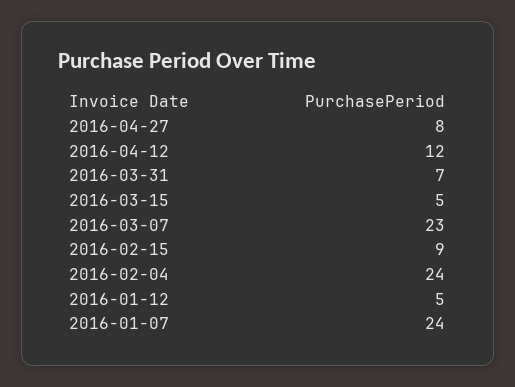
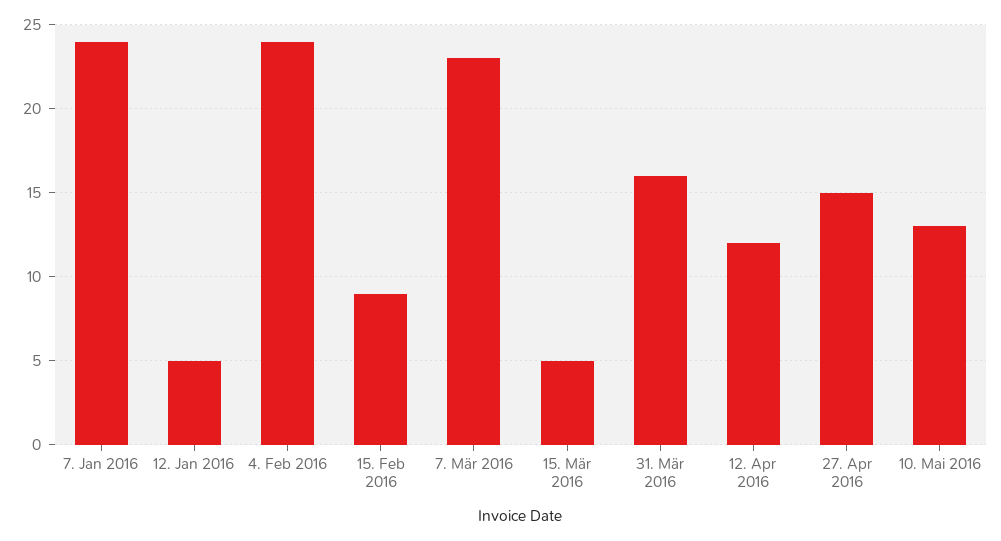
2016-04-27: 8 -> 15
2016-03-31: 7 -> 16
10. Mai 2016: none -> 13

